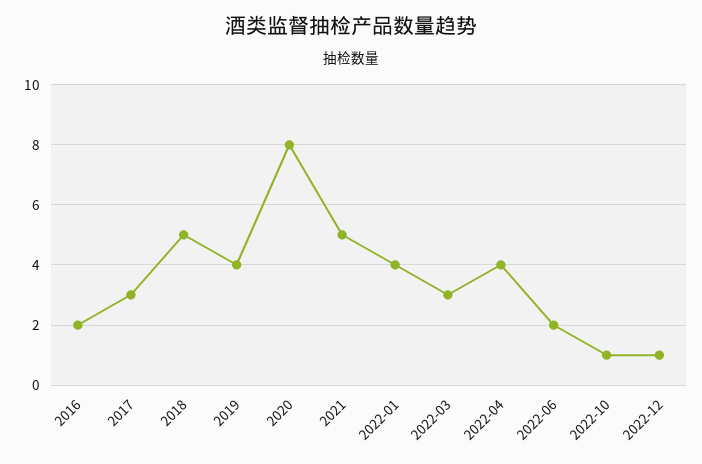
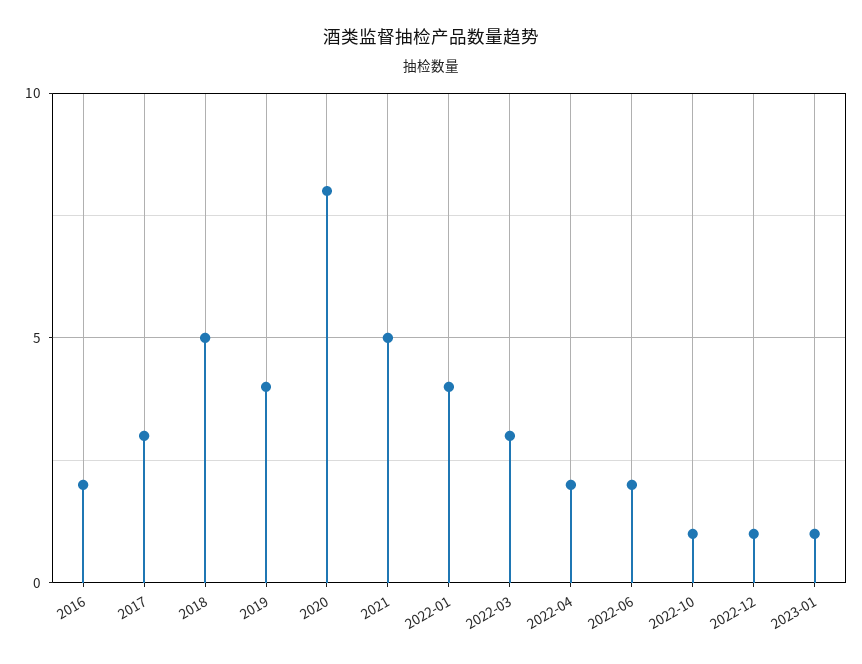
2022-04: 4 -> 2
2023-01: none -> 1

